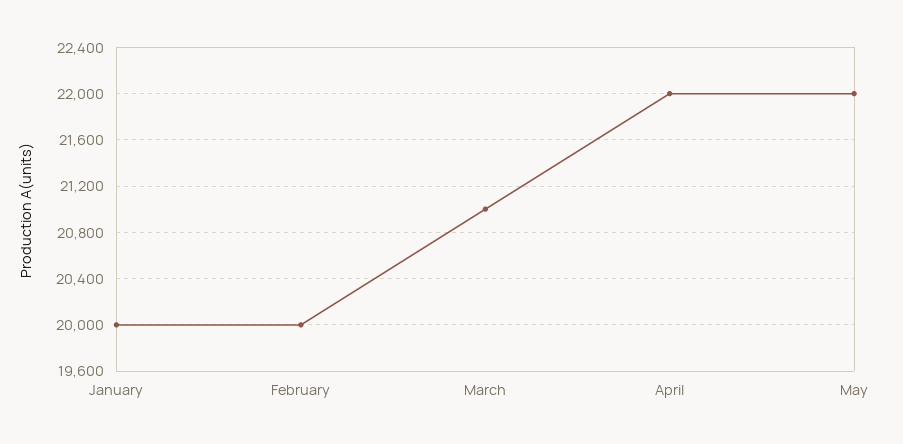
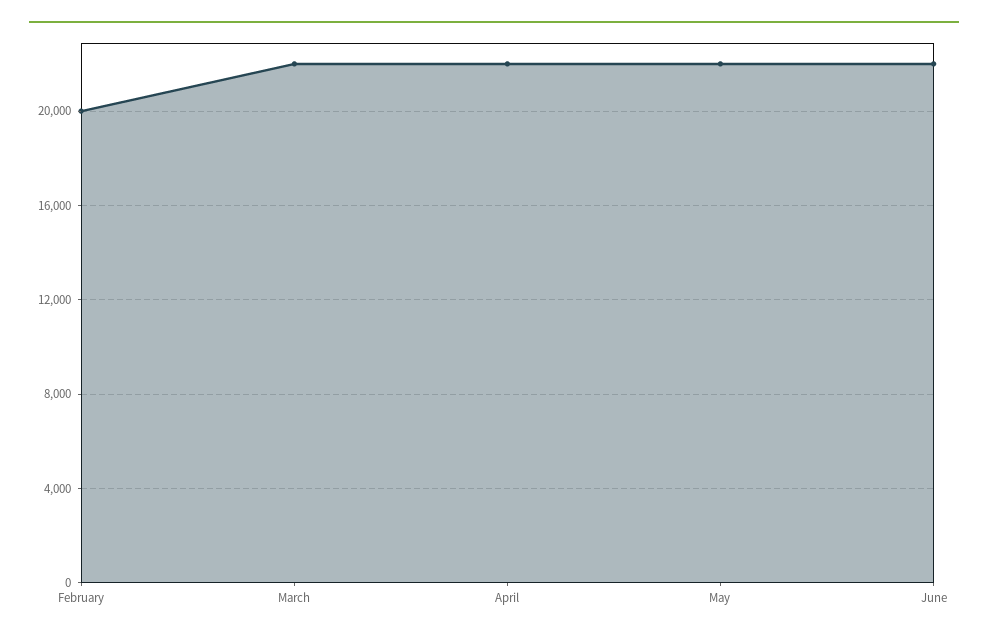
January: 20000 -> none
March: 21000 -> 22000
June: none -> 22000

